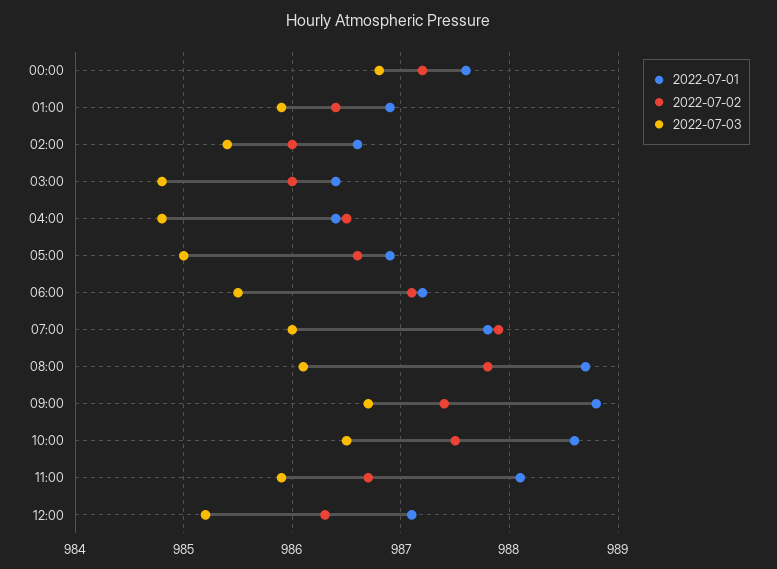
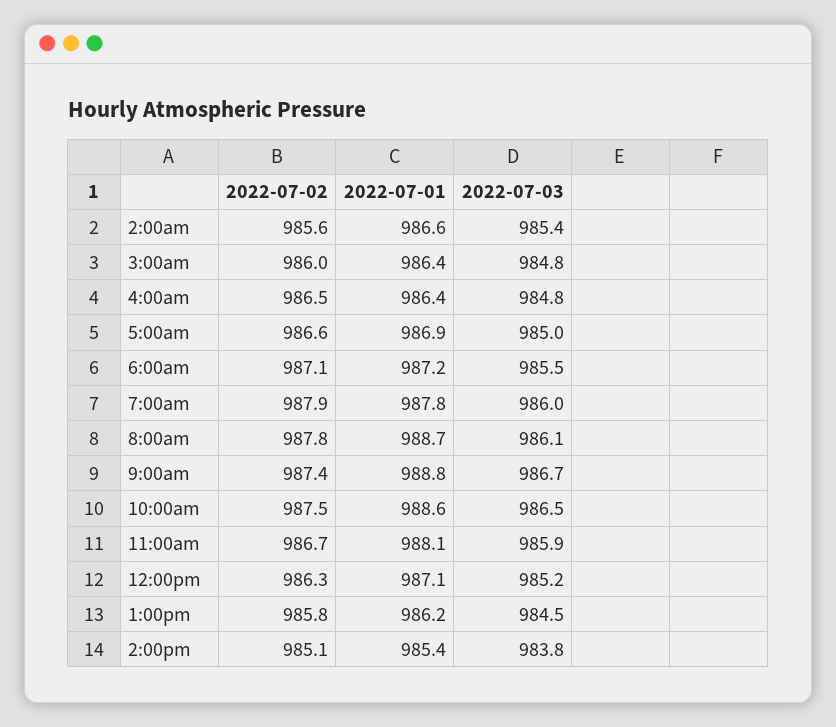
2022-07-01, 00:00: 987.6 -> none
2022-07-02, 00:00: 987.2 -> none
2022-07-03, 00:00: 986.8 -> none
2022-07-01, 01:00: 986.9 -> none
2022-07-02, 01:00: 986.4 -> none
2022-07-03, 01:00: 985.9 -> none
2022-07-02, 02:00: 986 -> 985.6
2022-07-02, 1:00pm: none -> 985.8
2022-07-01, 1:00pm: none -> 986.2
2022-07-03, 1:00pm: none -> 984.5
2022-07-02, 2:00pm: none -> 985.1
2022-07-01, 2:00pm: none -> 985.4
2022-07-03, 2:00pm: none -> 983.8

